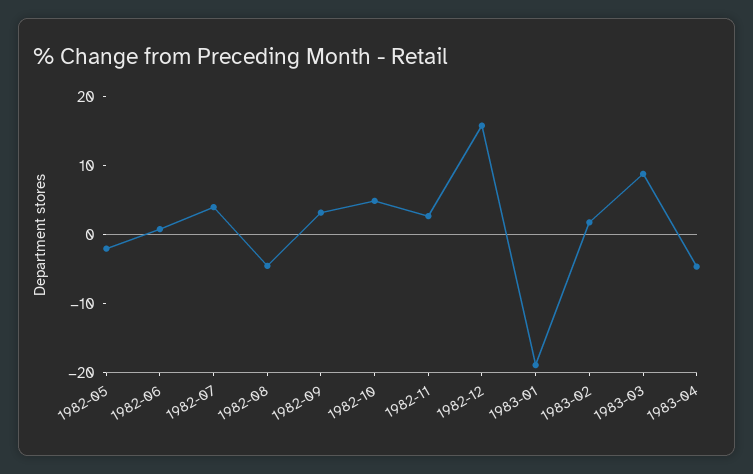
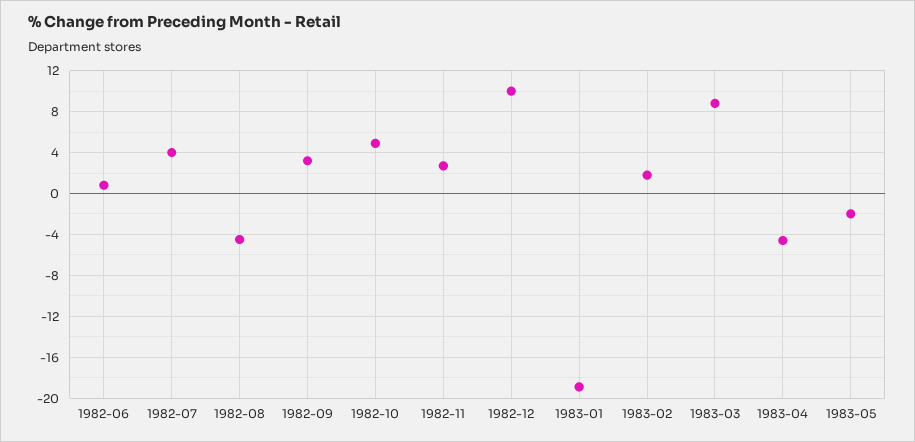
1982-05: -2 -> none
1982-12: 16 -> 10
1983-05: none -> -2

